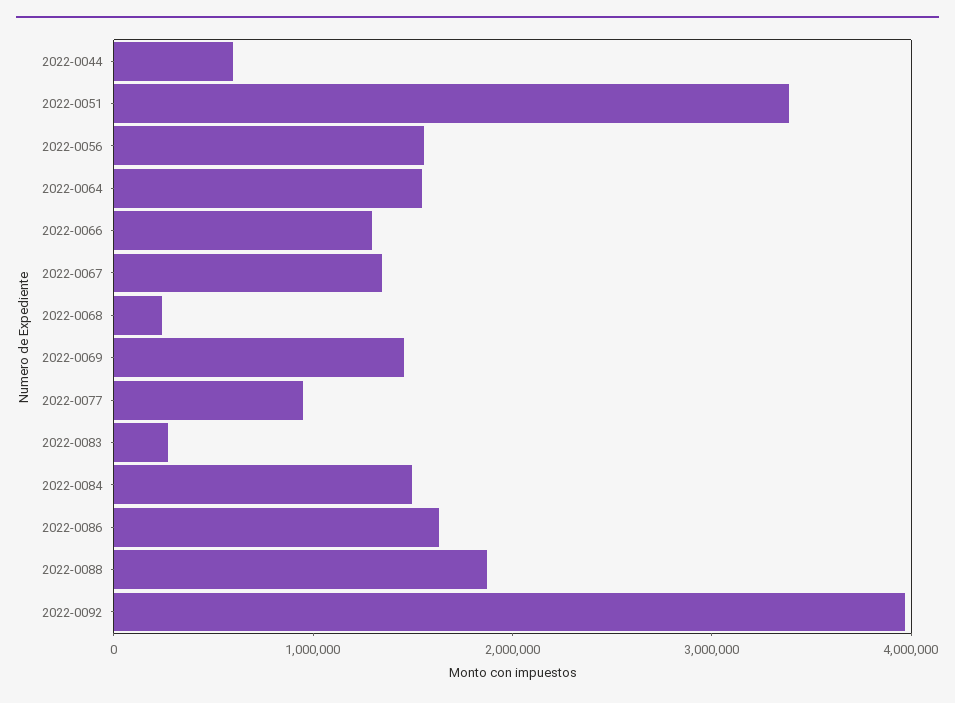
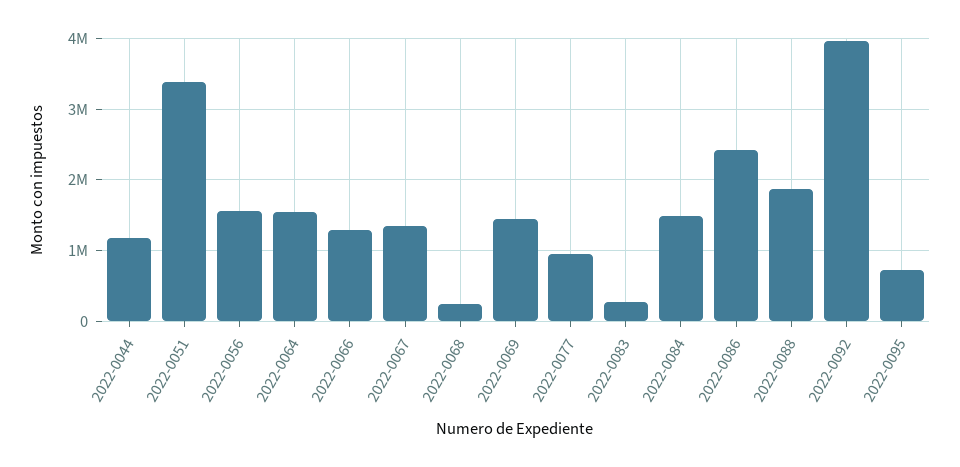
2022-0044: 600000 -> 1200000
2022-0086: 1600000 -> 2400000
2022-0095: none -> 700000

